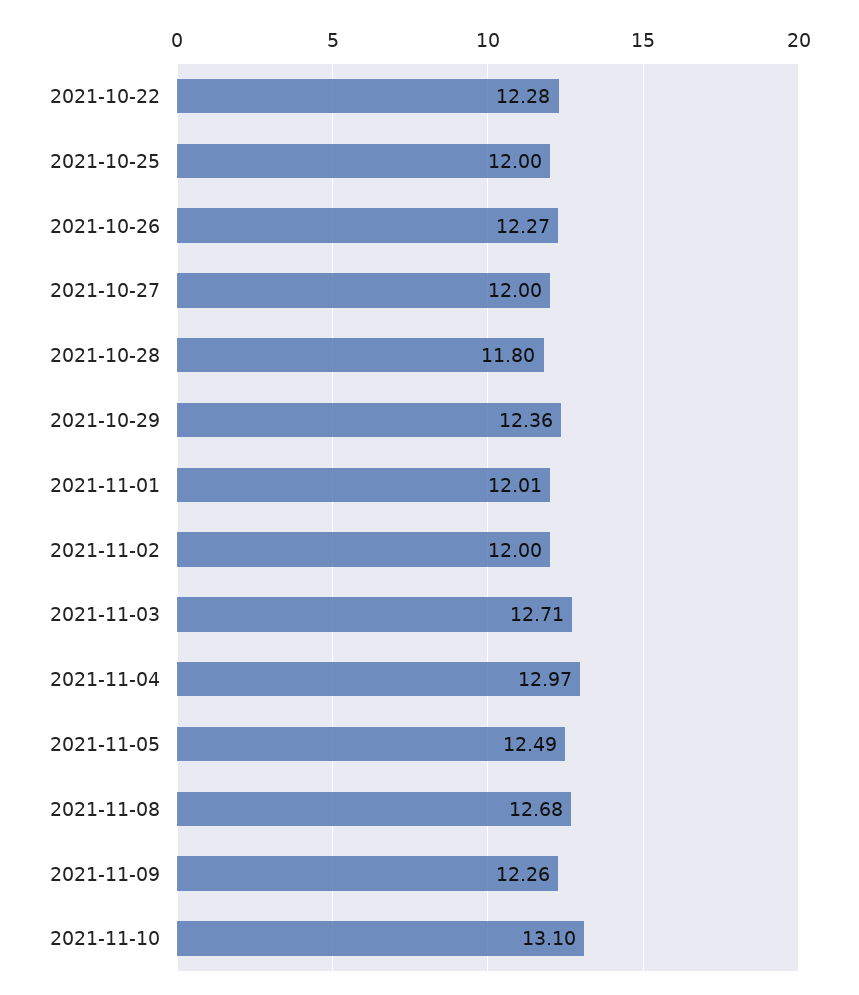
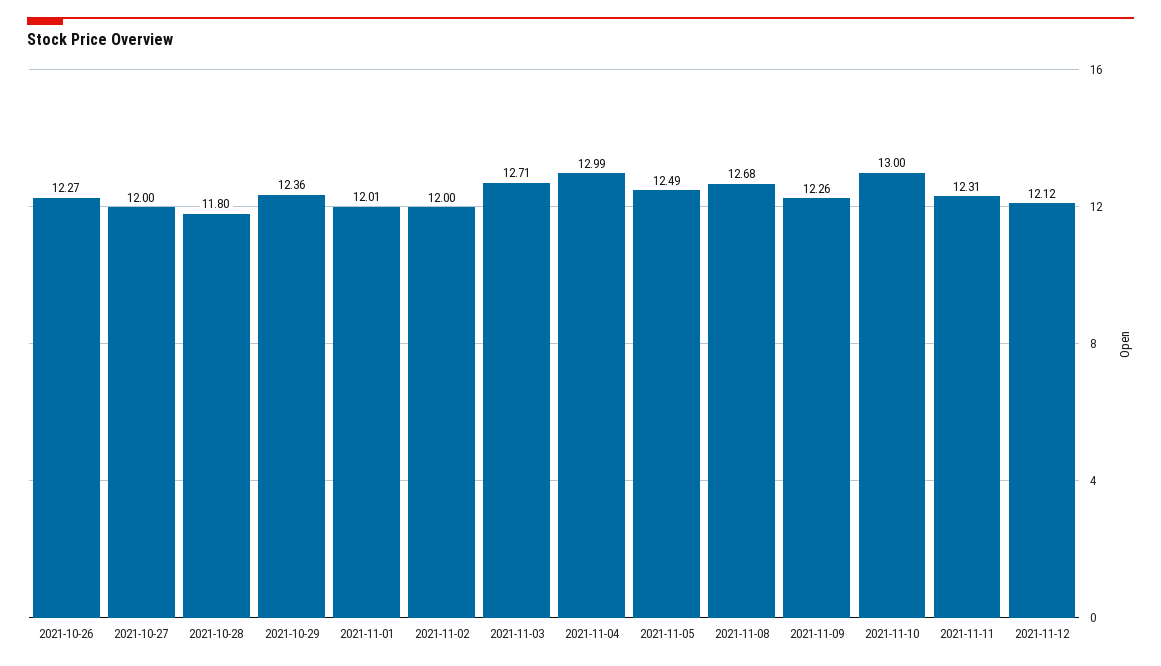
2021-10-22: 12.28 -> none
2021-10-25: 12 -> none
2021-11-04: 12.97 -> 12.99
2021-11-10: 13.1 -> 13
2021-11-11: none -> 12.31
2021-11-12: none -> 12.12

